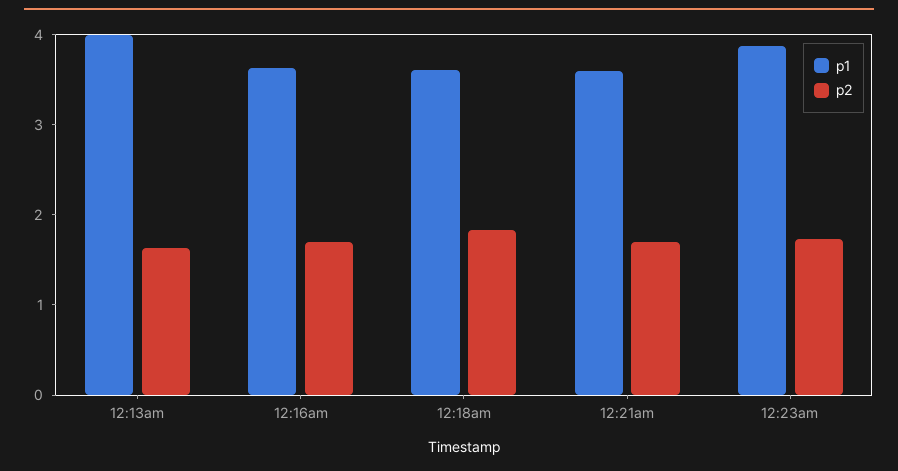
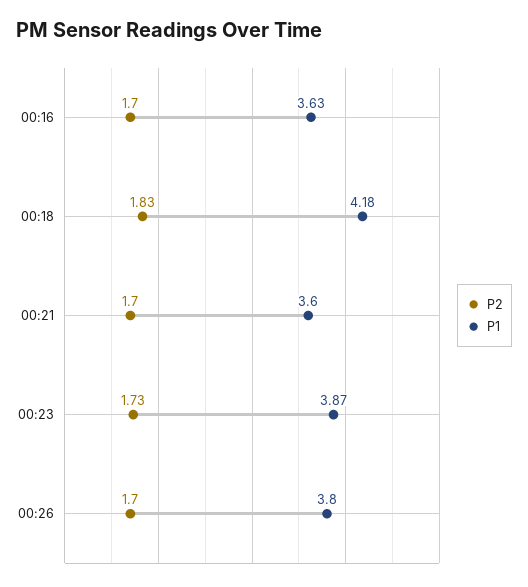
p1, 12:13am: 4 -> none
p2, 12:13am: 1.6 -> none
p1, 12:18am: 3.6 -> 4.18
p2, 00:26: none -> 1.7
p1, 00:26: none -> 3.8

